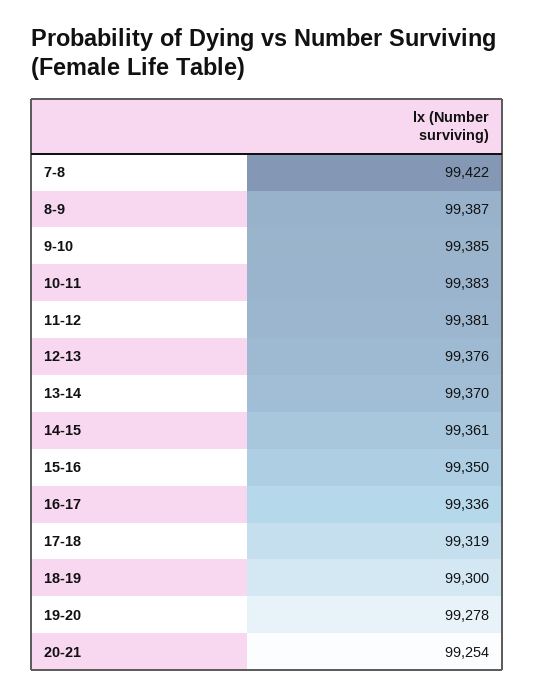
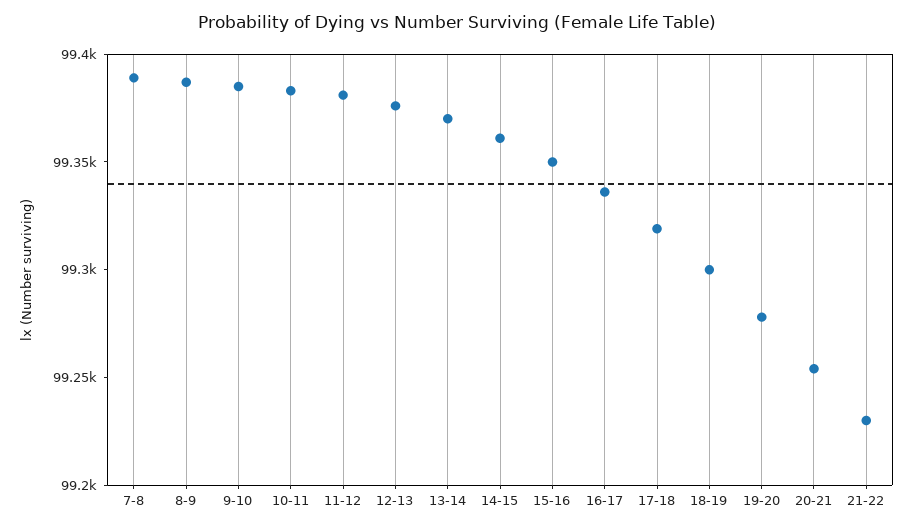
7-8: 99422 -> 99390
21-22: none -> 99230

